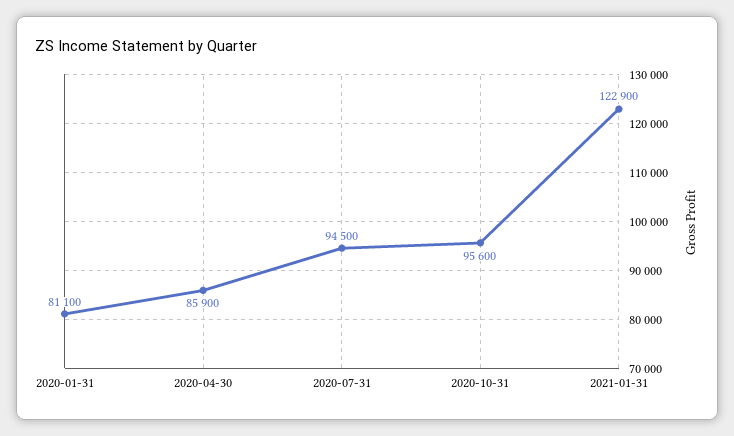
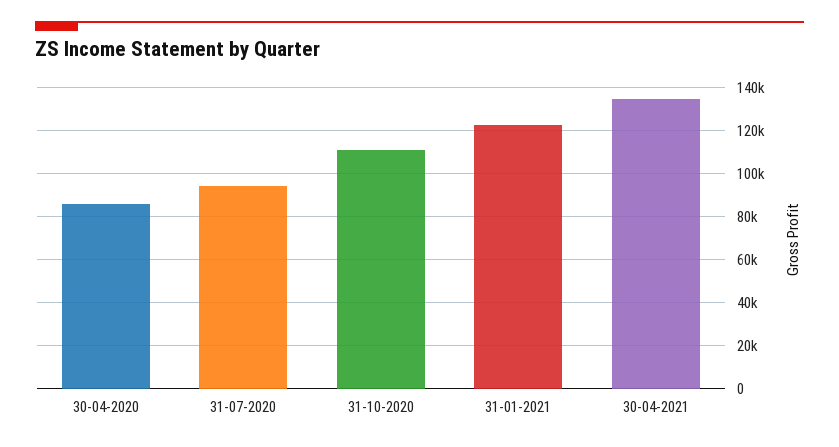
2020-01-31: 81100 -> none
2020-10-31: 95600 -> 110000
30-04-2021: none -> 135000

